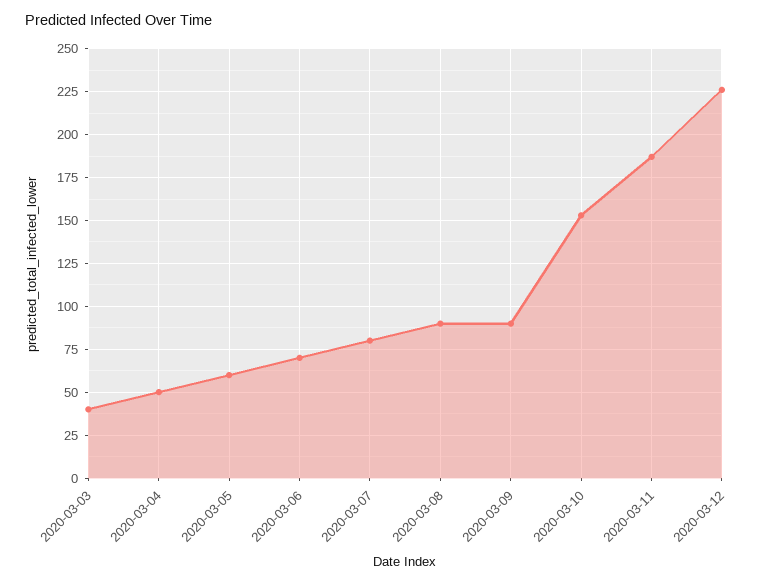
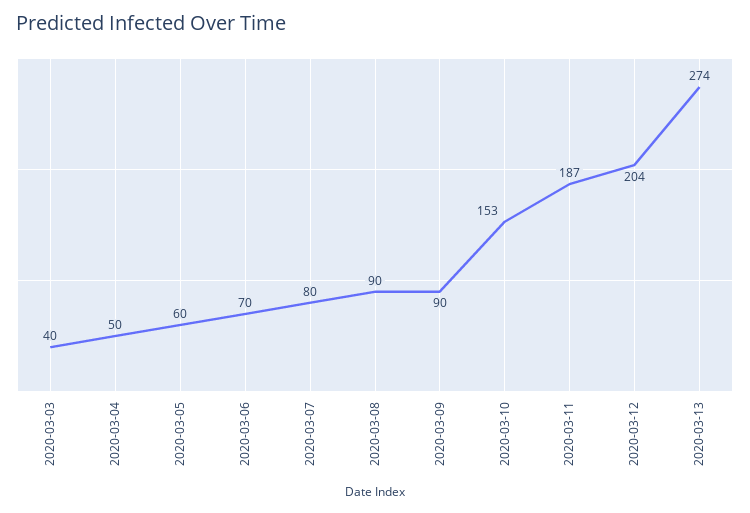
2020-03-12: 225 -> 204
2020-03-13: none -> 274

